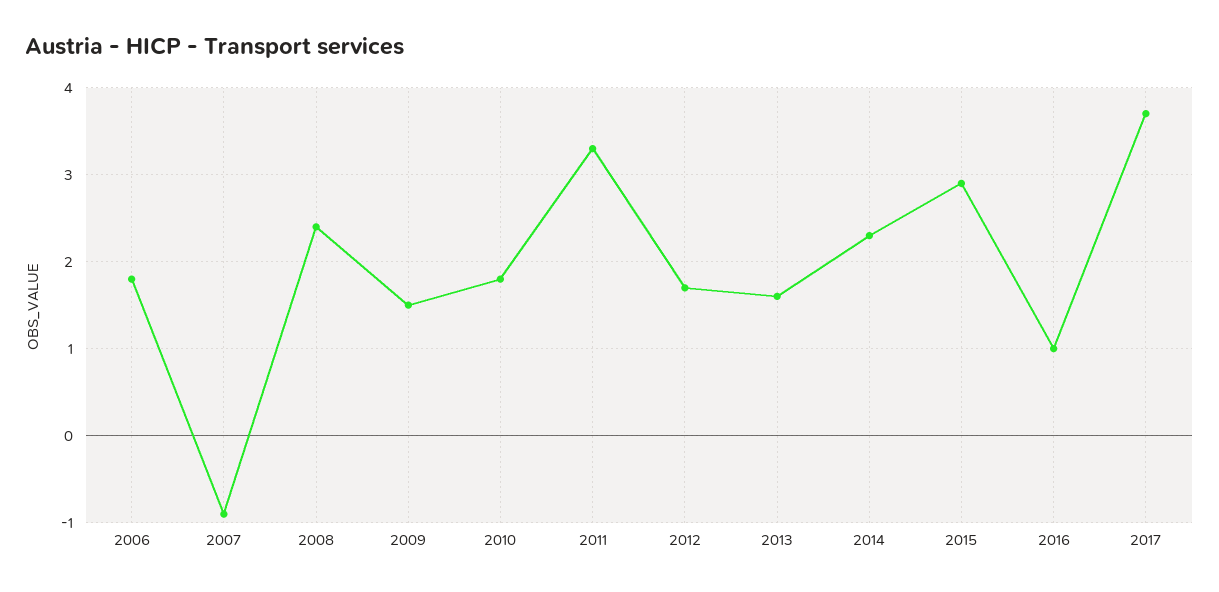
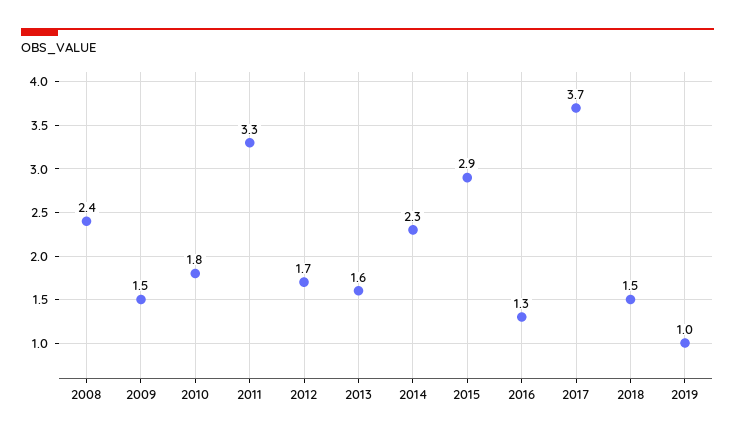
2006: 1.8 -> none
2007: -0.9 -> none
2016: 1 -> 1.3
2018: none -> 1.5
2019: none -> 1

